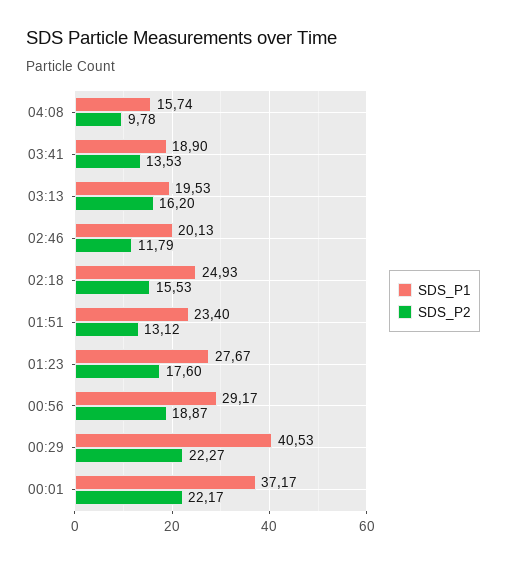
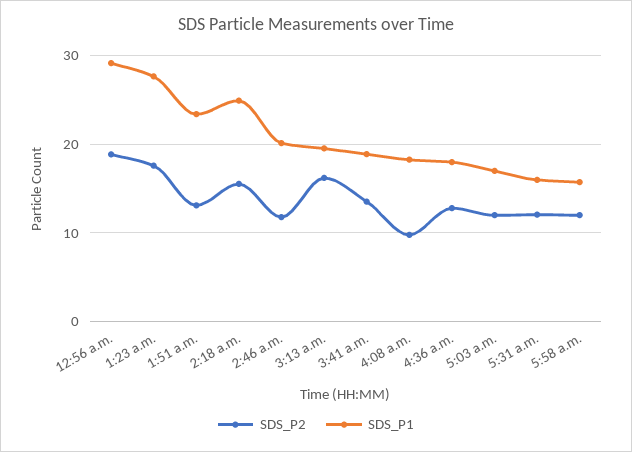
SDS_P1, 04:08: 15.74 -> 18
SDS_P1, 00:29: 40.53 -> none
SDS_P2, 00:29: 22.27 -> none
SDS_P1, 00:01: 37.17 -> none
SDS_P2, 00:01: 22.17 -> none
SDS_P2, 4:36 a.m.: none -> 13
SDS_P1, 4:36 a.m.: none -> 18
SDS_P2, 5:03 a.m.: none -> 12
SDS_P1, 5:03 a.m.: none -> 17
SDS_P2, 5:31 a.m.: none -> 12
SDS_P1, 5:31 a.m.: none -> 16
SDS_P2, 5:58 a.m.: none -> 12
SDS_P1, 5:58 a.m.: none -> 16

